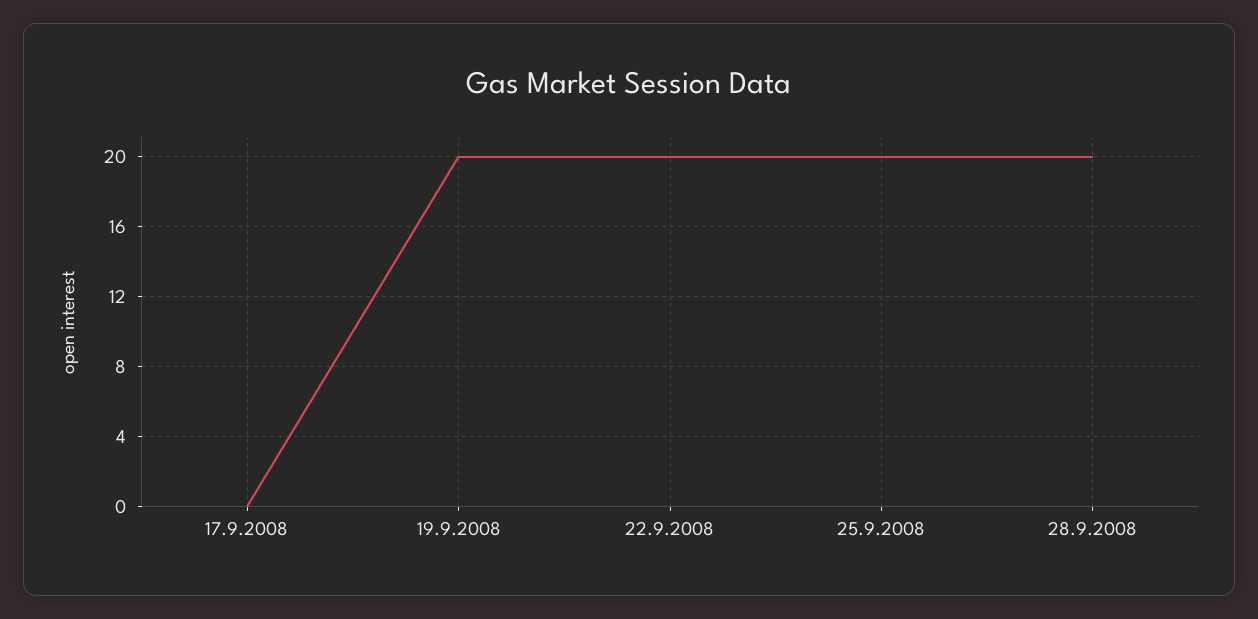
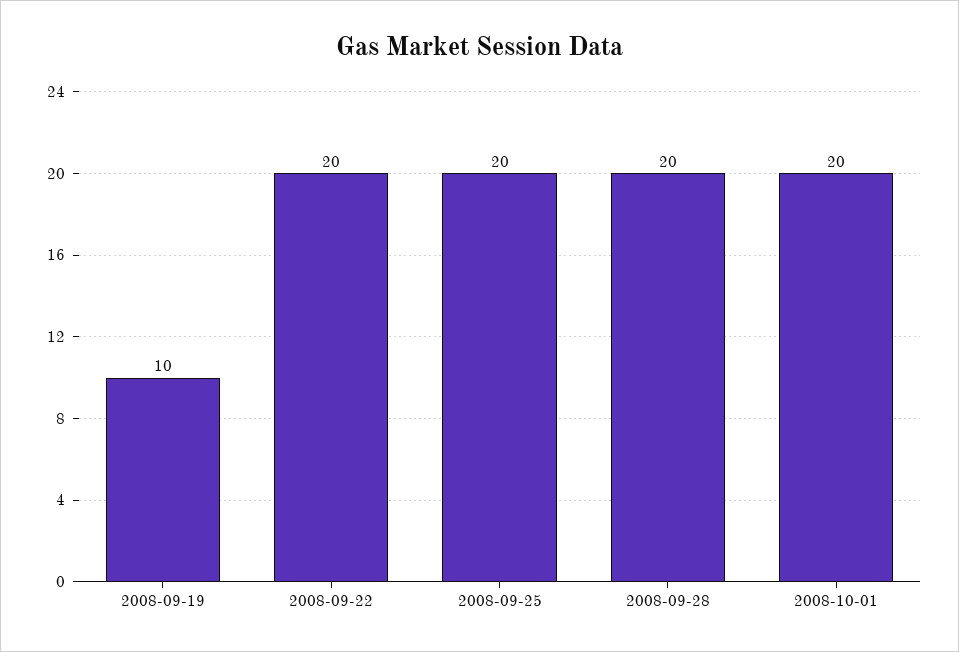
17.9.2008: 0 -> none
19.9.2008: 20 -> 10
2008-10-01: none -> 20

